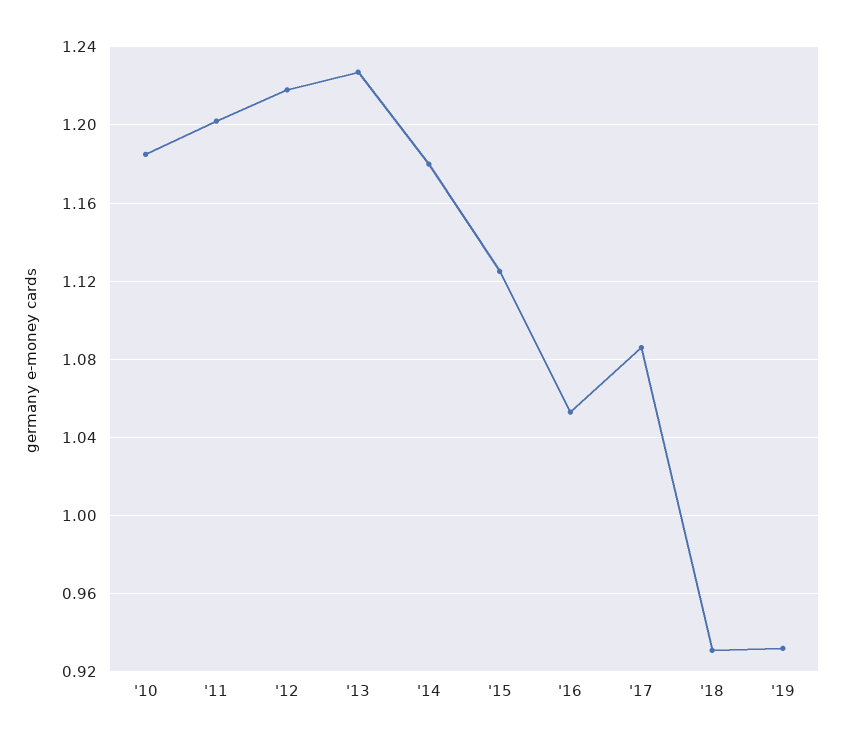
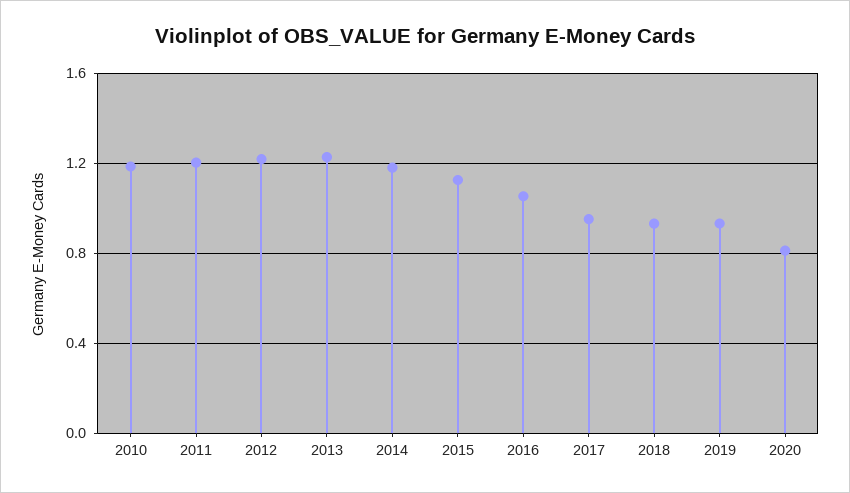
'17: 1.085 -> 0.95
2020: none -> 0.8

